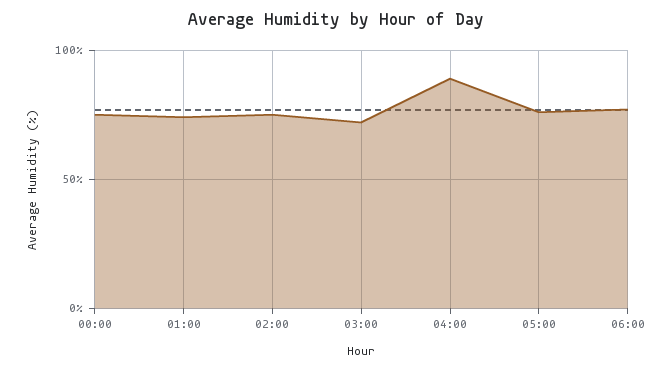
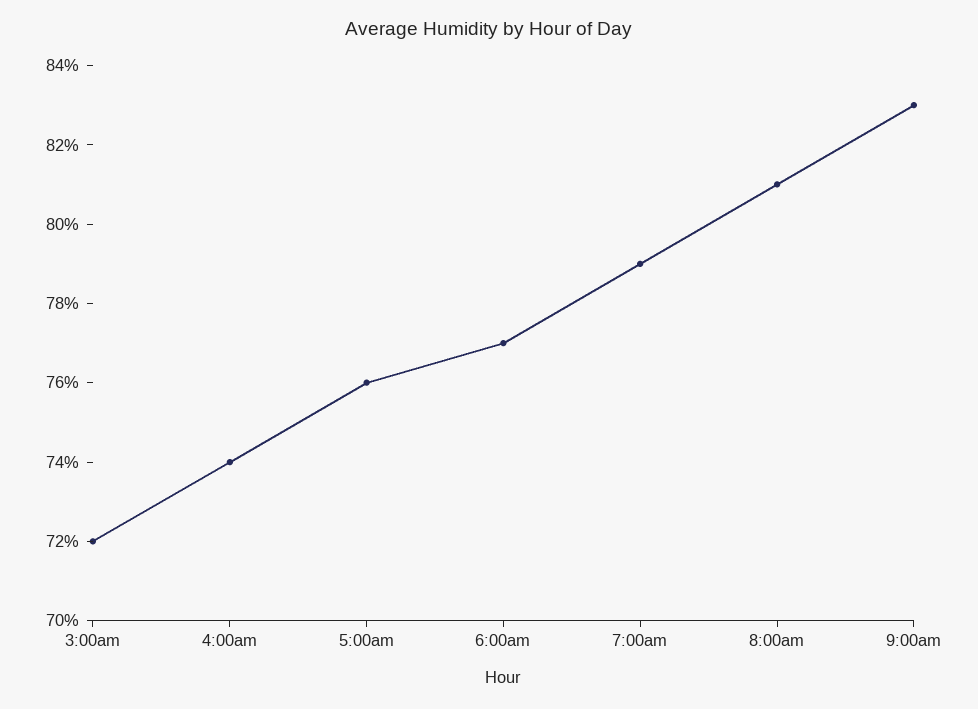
00:00: 75 -> none
01:00: 75 -> none
02:00: 75 -> none
04:00: 90 -> 74
7:00am: none -> 79
8:00am: none -> 81
9:00am: none -> 83

